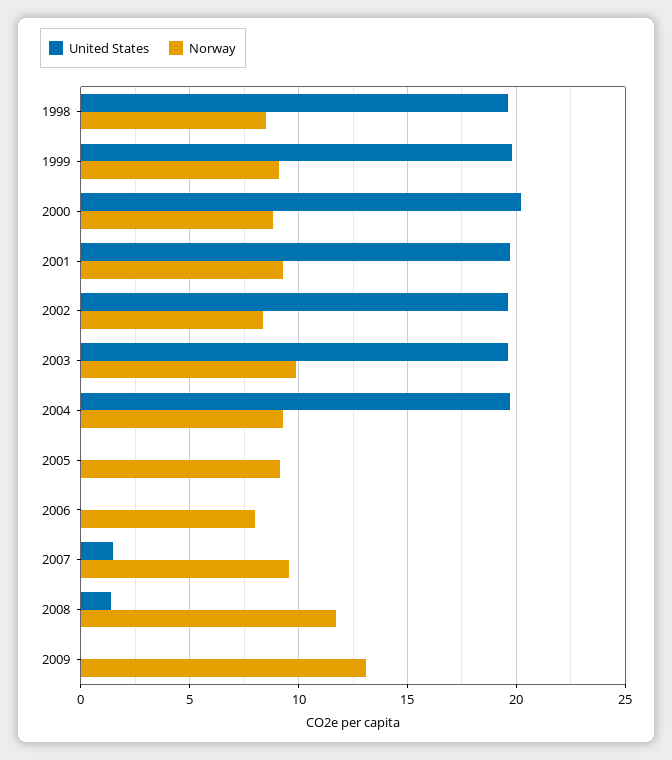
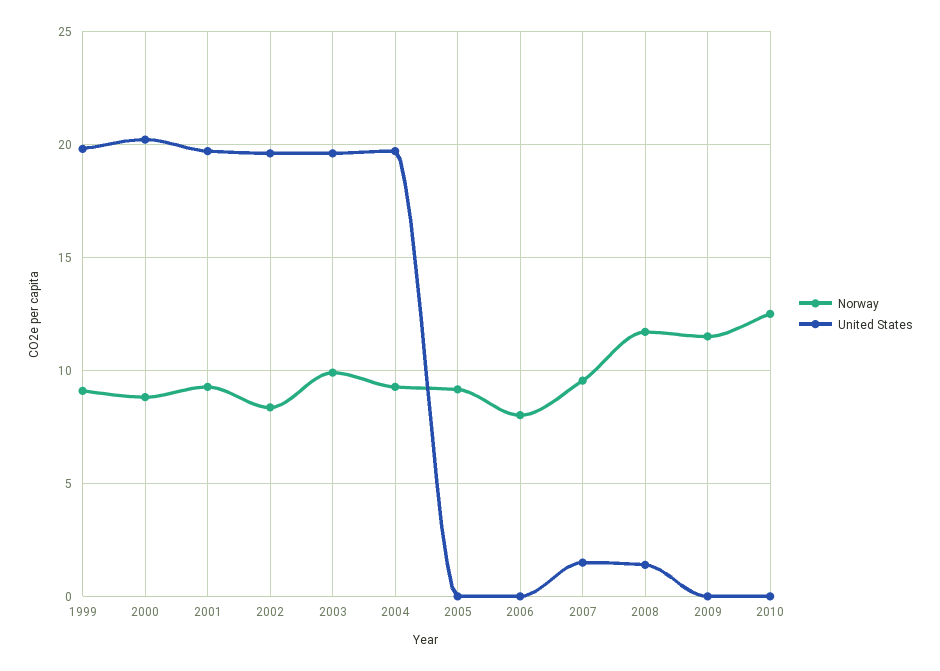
United States, 1998: 19.5 -> none
Norway, 1998: 8.5 -> none
Norway, 2009: 13 -> 11.5
Norway, 2010: none -> 12.5
United States, 2010: none -> 0

